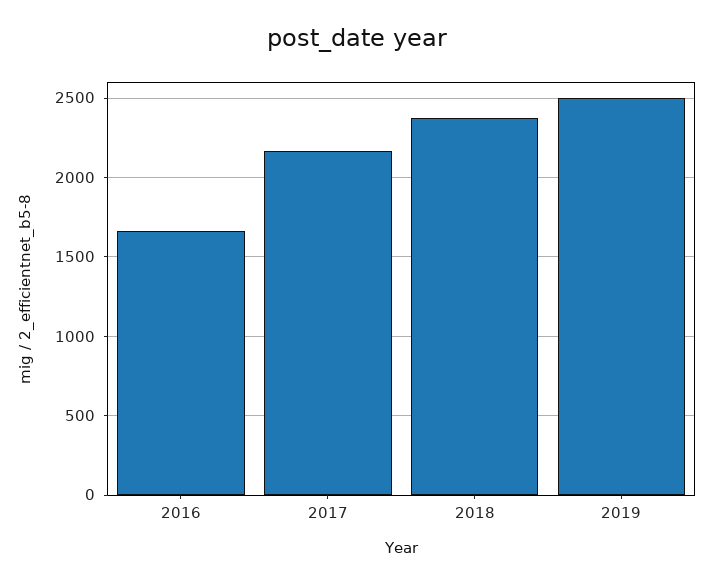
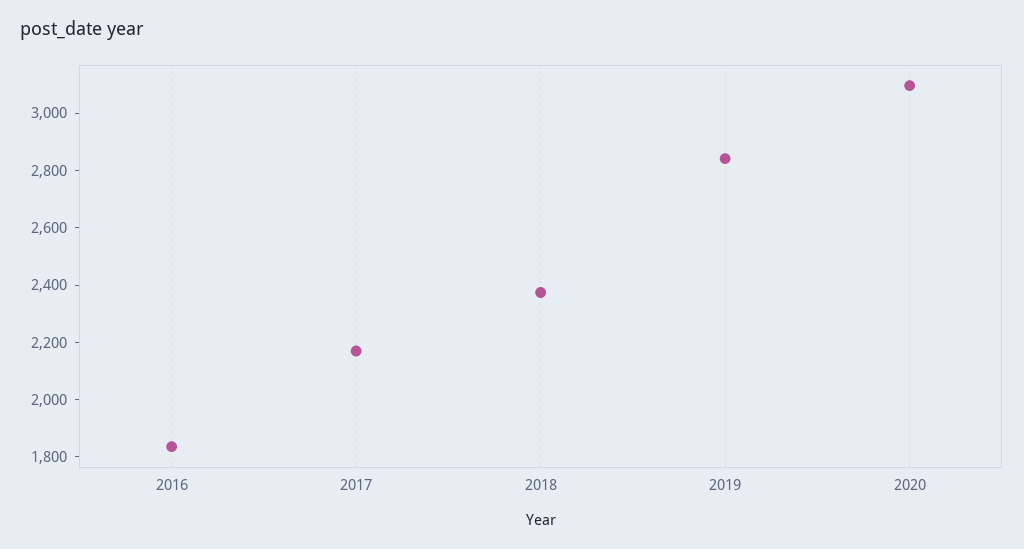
2016: 1650 -> 1850
2019: 2500 -> 2850
2020: none -> 3100

